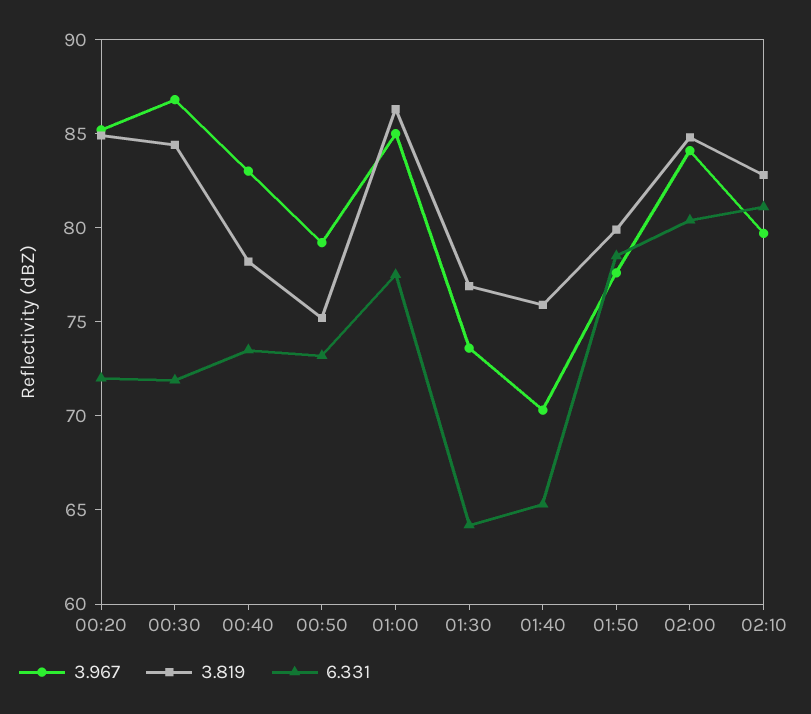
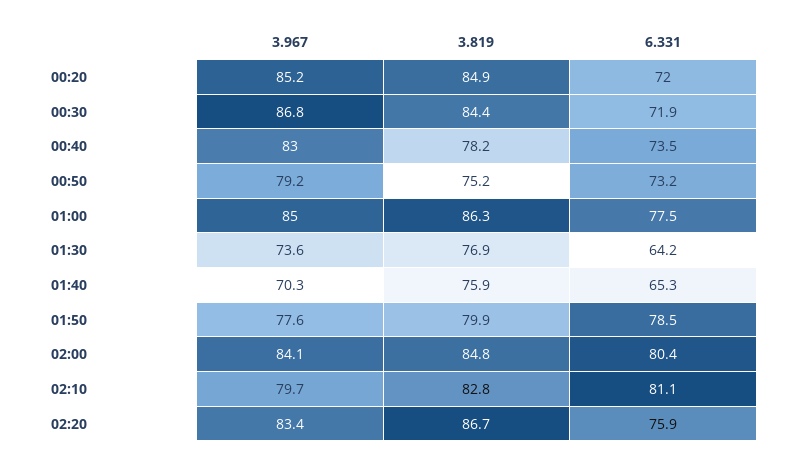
3.967, 02:20: none -> 83.4
3.819, 02:20: none -> 86.7
6.331, 02:20: none -> 75.9

